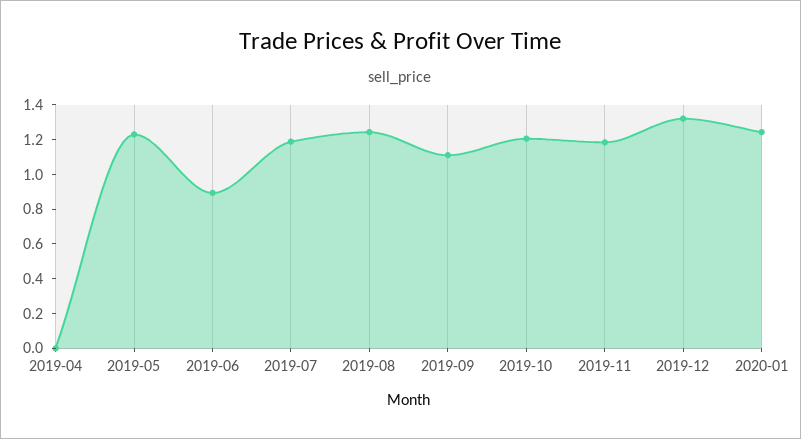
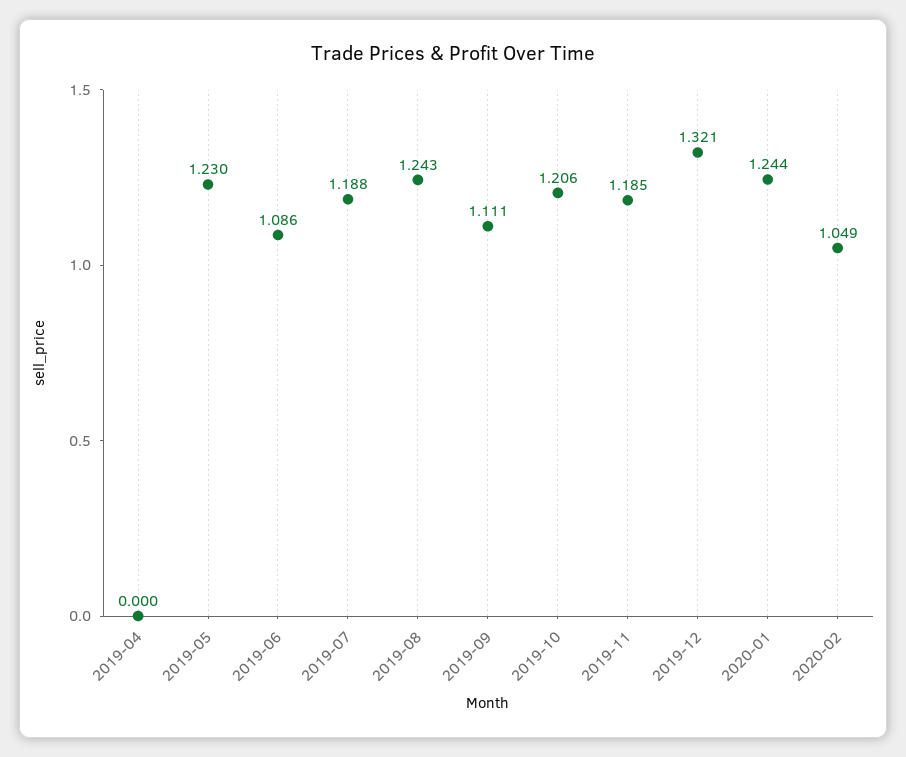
2019-06: 0.9 -> 1.086
2020-02: none -> 1.049

